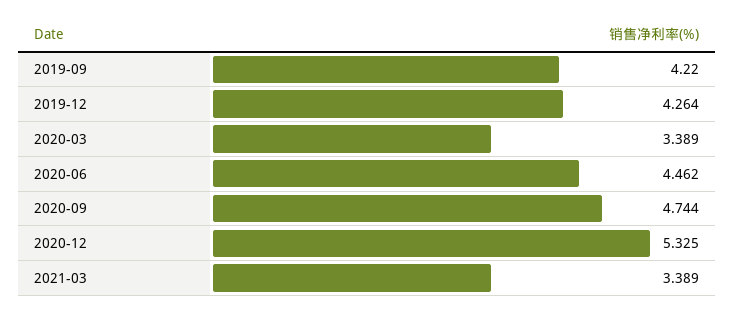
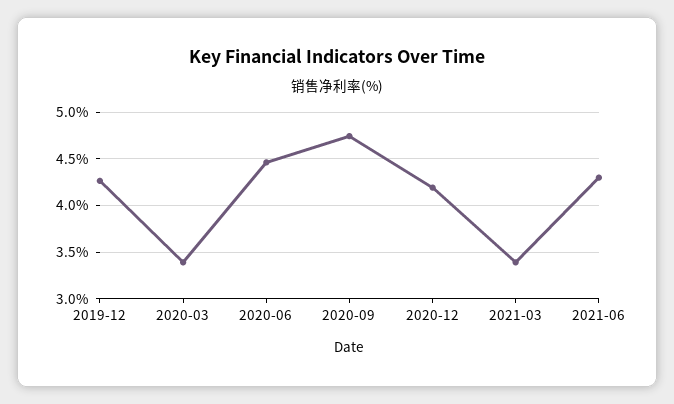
2019-09: 4.22 -> none
2020-12: 5.325 -> 4.2
2021-06: none -> 4.3

